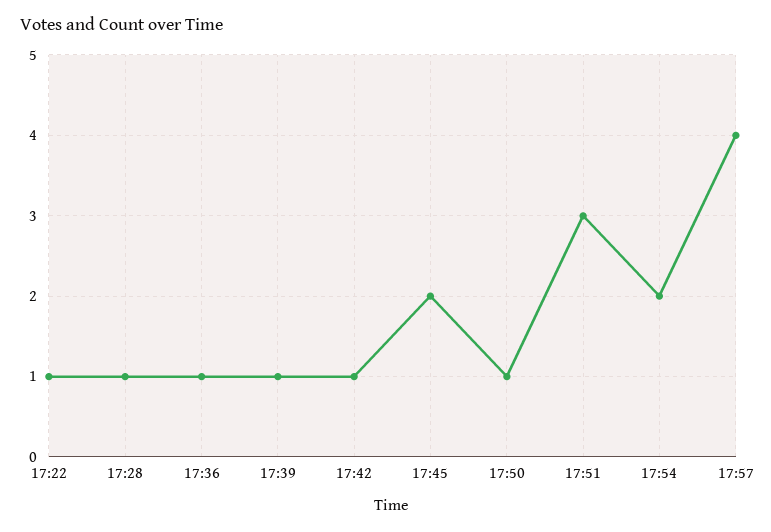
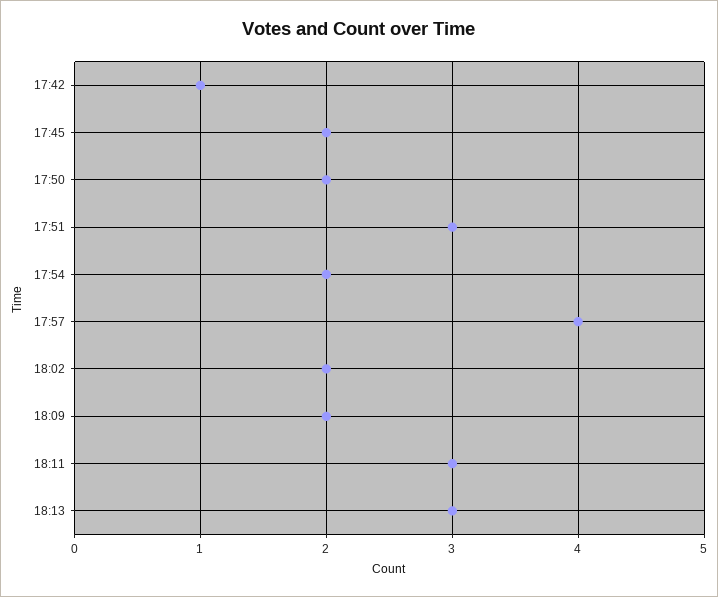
17:22: 1 -> none
17:28: 1 -> none
17:36: 1 -> none
17:39: 1 -> none
17:50: 1 -> 2
18:02: none -> 2
18:09: none -> 2
18:11: none -> 3
18:13: none -> 3

